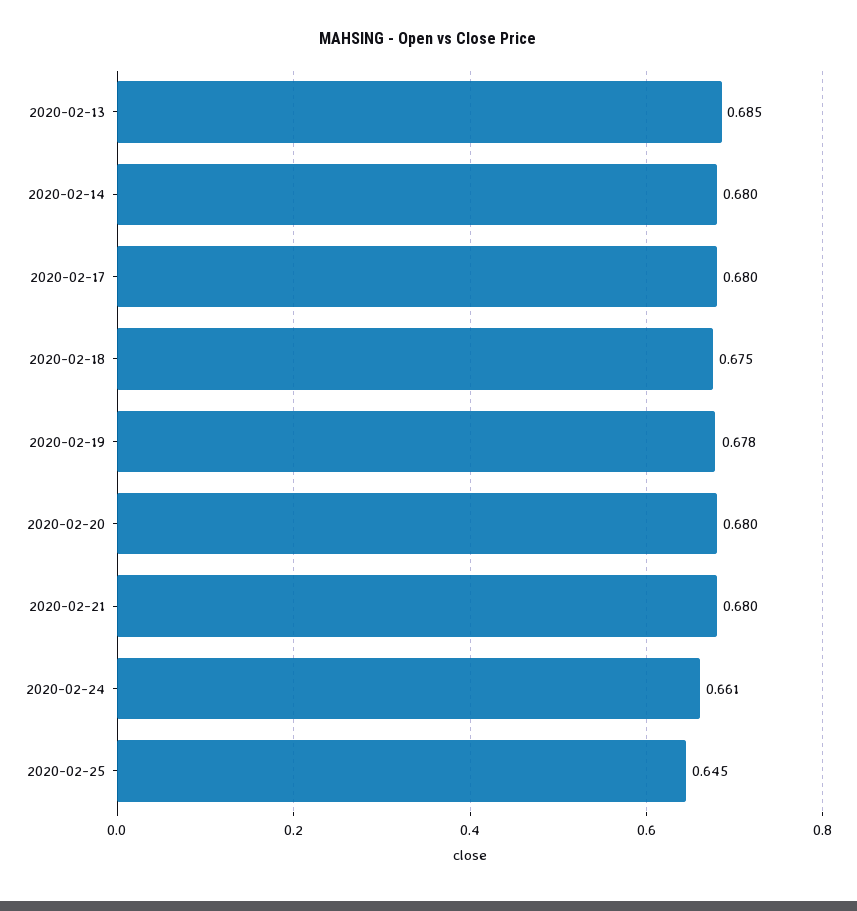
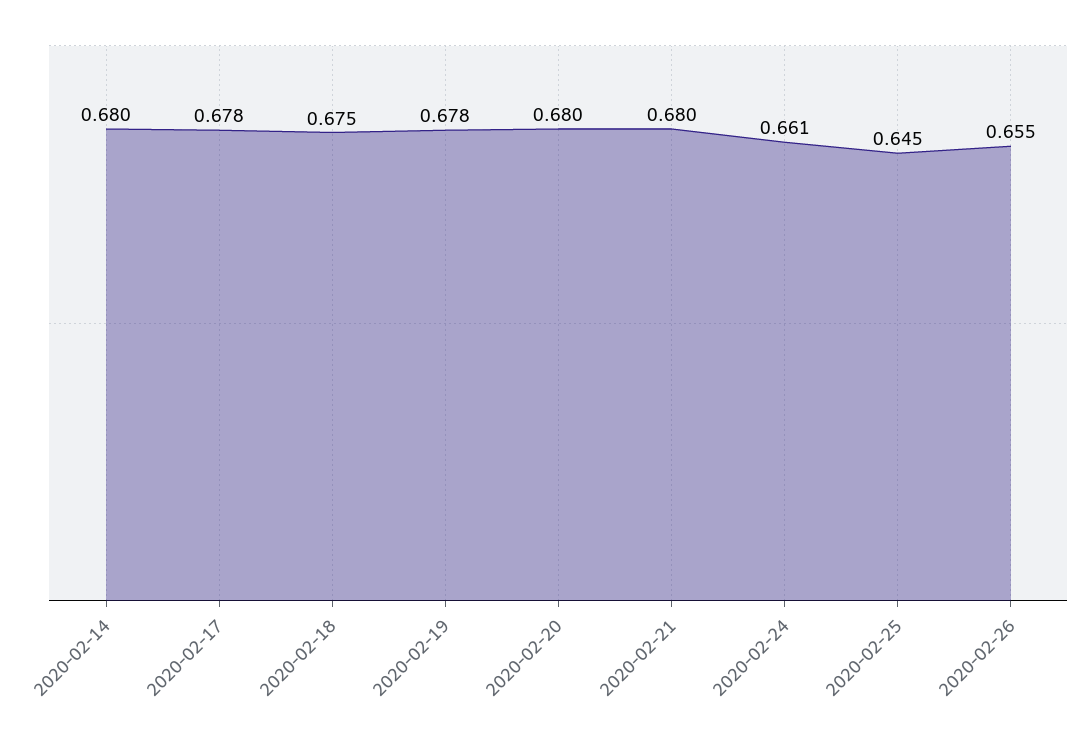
2020-02-13: 0.685 -> none
2020-02-17: 0.68 -> 0.678
2020-02-26: none -> 0.655

